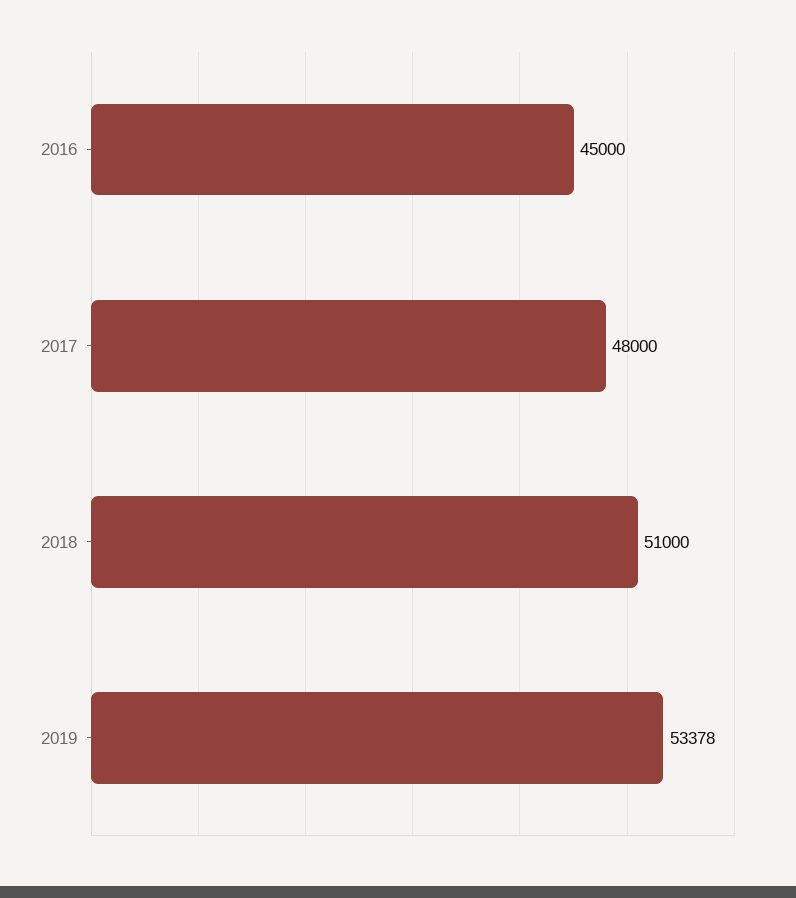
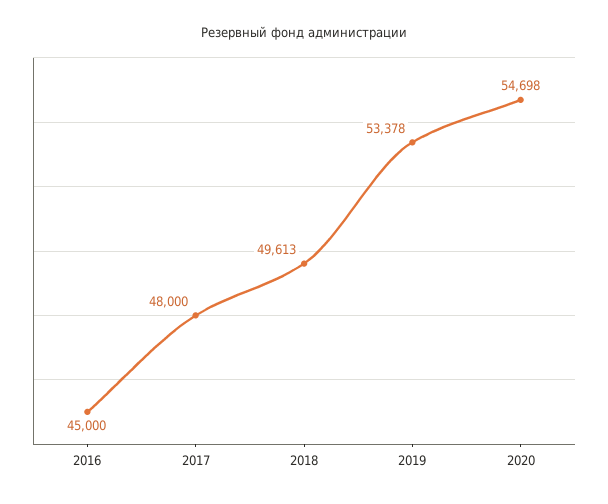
2018: 51000 -> 49613
2020: none -> 54698

